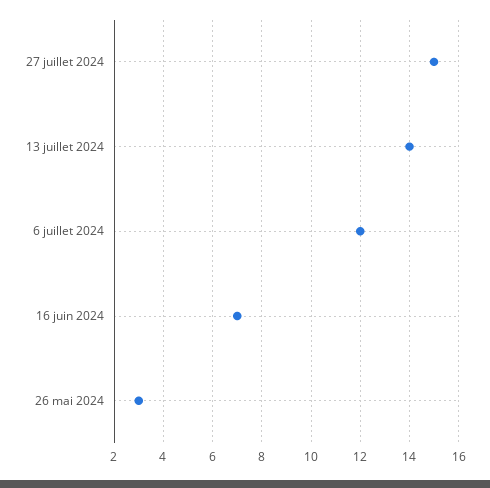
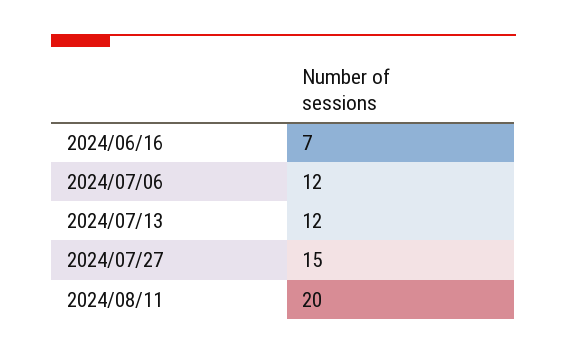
13 juillet 2024: 14 -> 12
26 mai 2024: 3 -> none
2024/08/11: none -> 20

